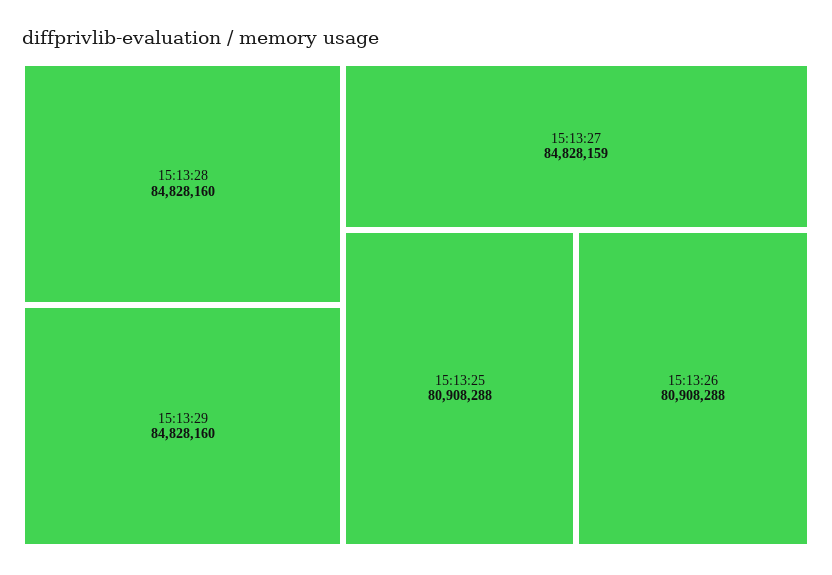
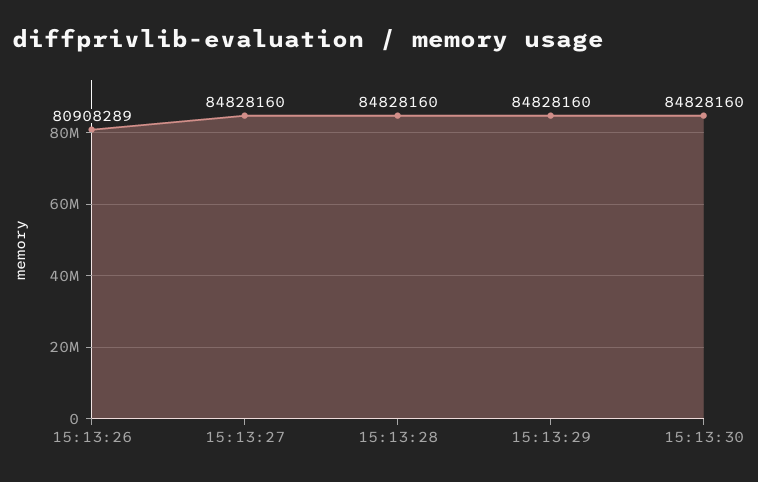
15:13:27: 84828159 -> 84828160
15:13:25: 80908288 -> none
15:13:26: 80908288 -> 80908289
15:13:30: none -> 84828160

